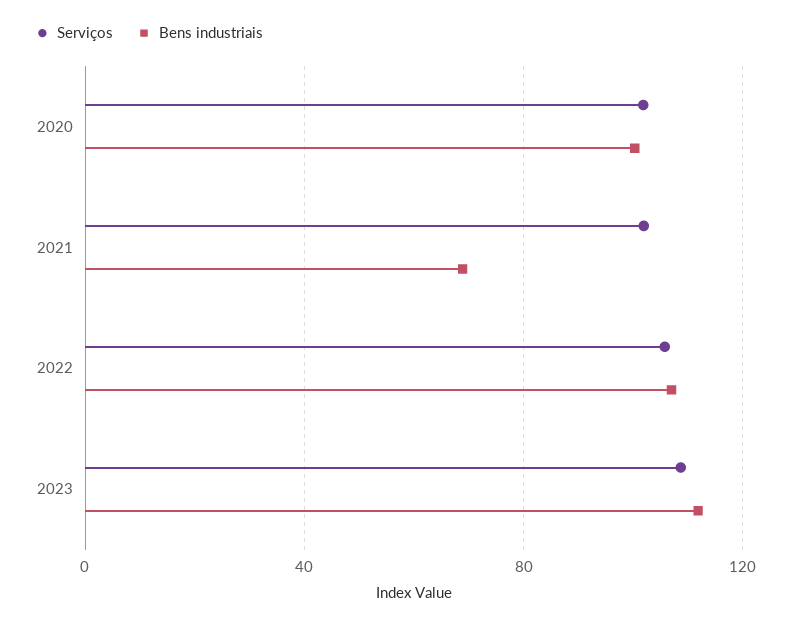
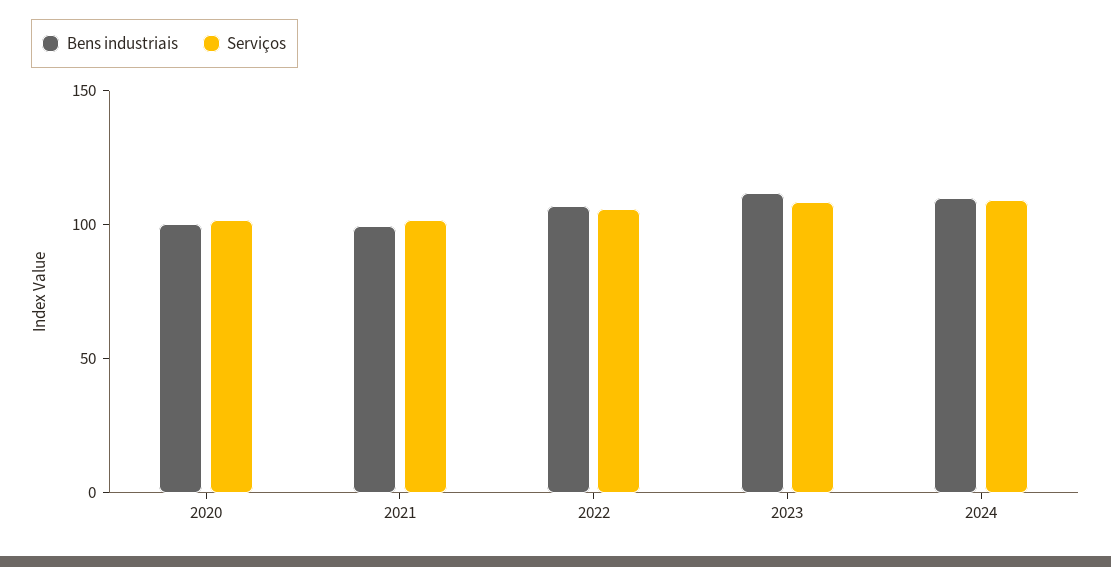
Bens industriais, 2021: 70 -> 100
Bens industriais, 2024: none -> 110
Serviços, 2024: none -> 110

